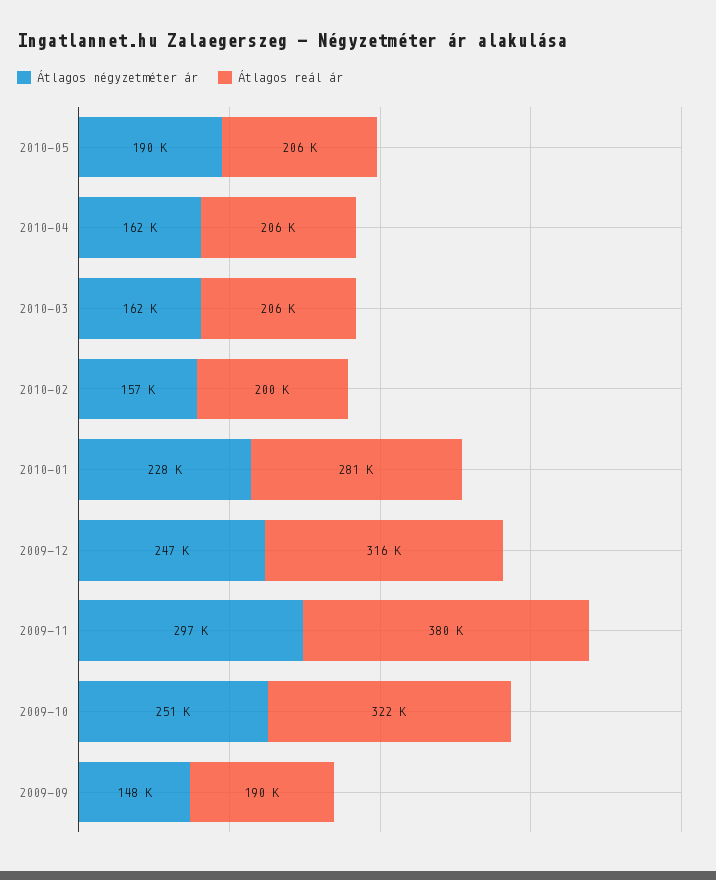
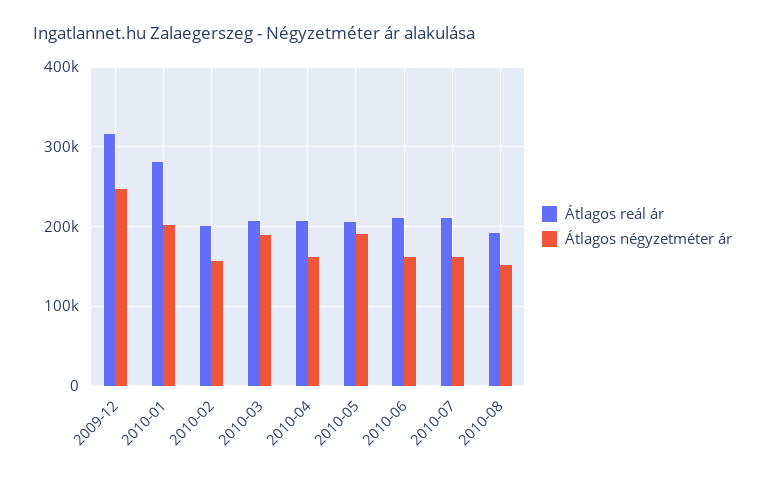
Átlagos négyzetméter ár, 2010-03: 162000 -> 190000
Átlagos négyzetméter ár, 2010-01: 228000 -> 200000
Átlagos négyzetméter ár, 2009-11: 297000 -> none
Átlagos reál ár, 2009-11: 380000 -> none
Átlagos négyzetméter ár, 2009-10: 251000 -> none
Átlagos reál ár, 2009-10: 322000 -> none
Átlagos négyzetméter ár, 2009-09: 148000 -> none
Átlagos reál ár, 2009-09: 190000 -> none
Átlagos reál ár, 2010-06: none -> 210000
Átlagos négyzetméter ár, 2010-06: none -> 160000
Átlagos reál ár, 2010-07: none -> 210000
Átlagos négyzetméter ár, 2010-07: none -> 160000
Átlagos reál ár, 2010-08: none -> 190000
Átlagos négyzetméter ár, 2010-08: none -> 150000

